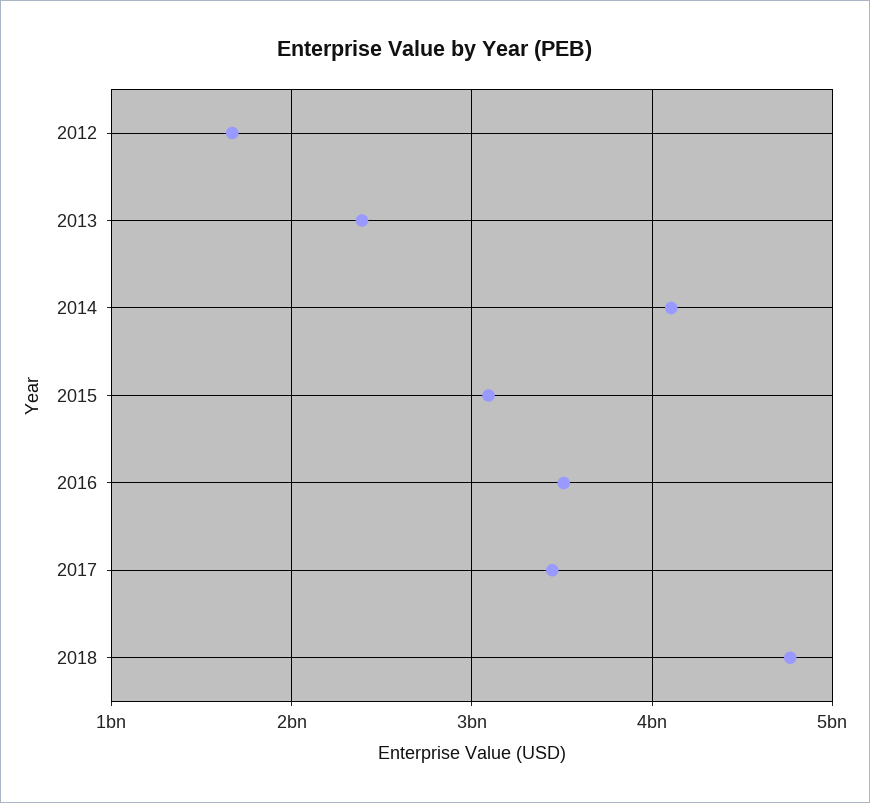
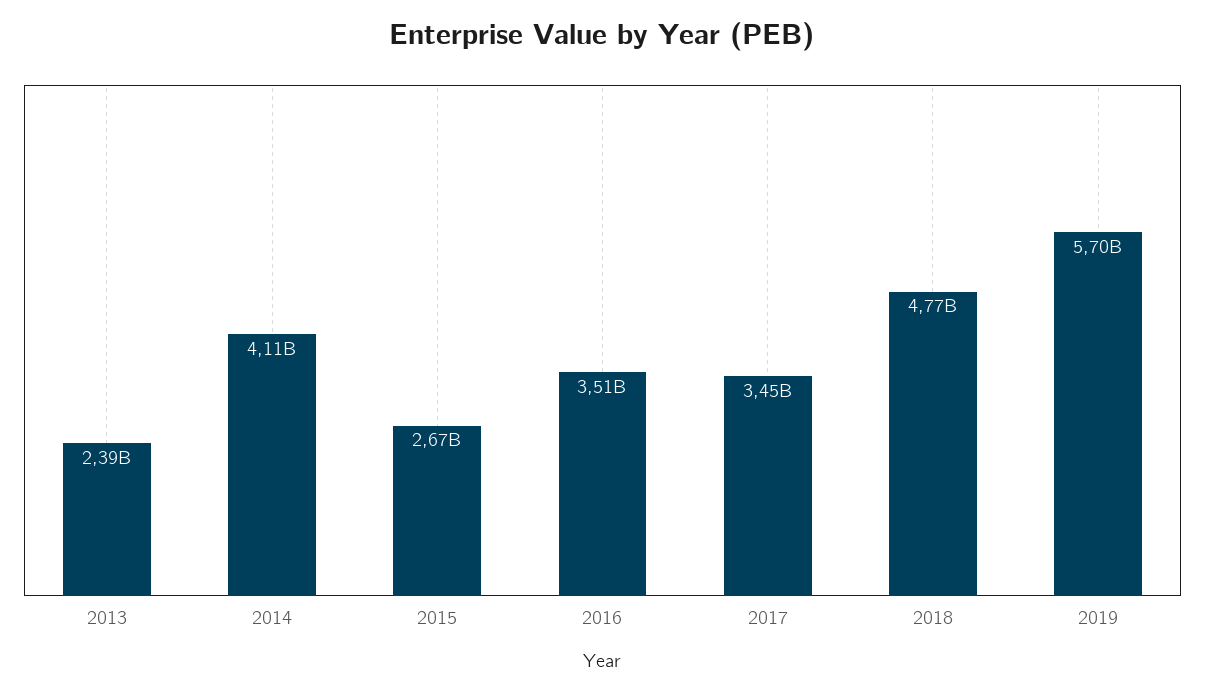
2012: 1700000000 -> none
2015: 3100000000 -> 2670000000
2019: none -> 5700000000

